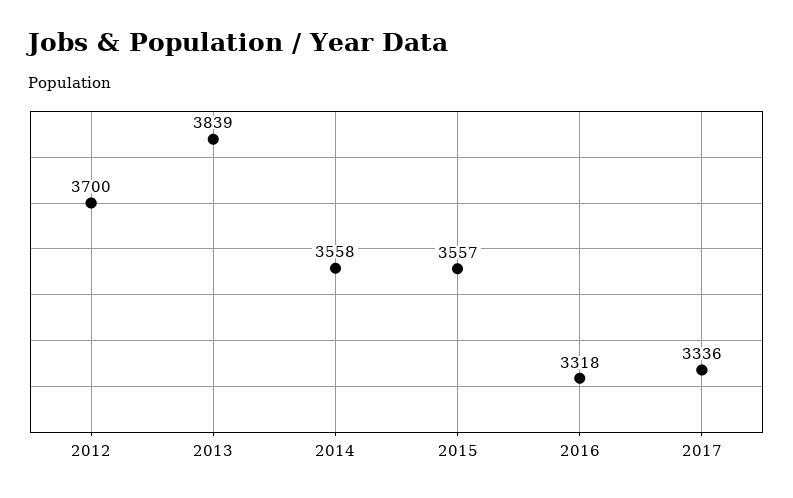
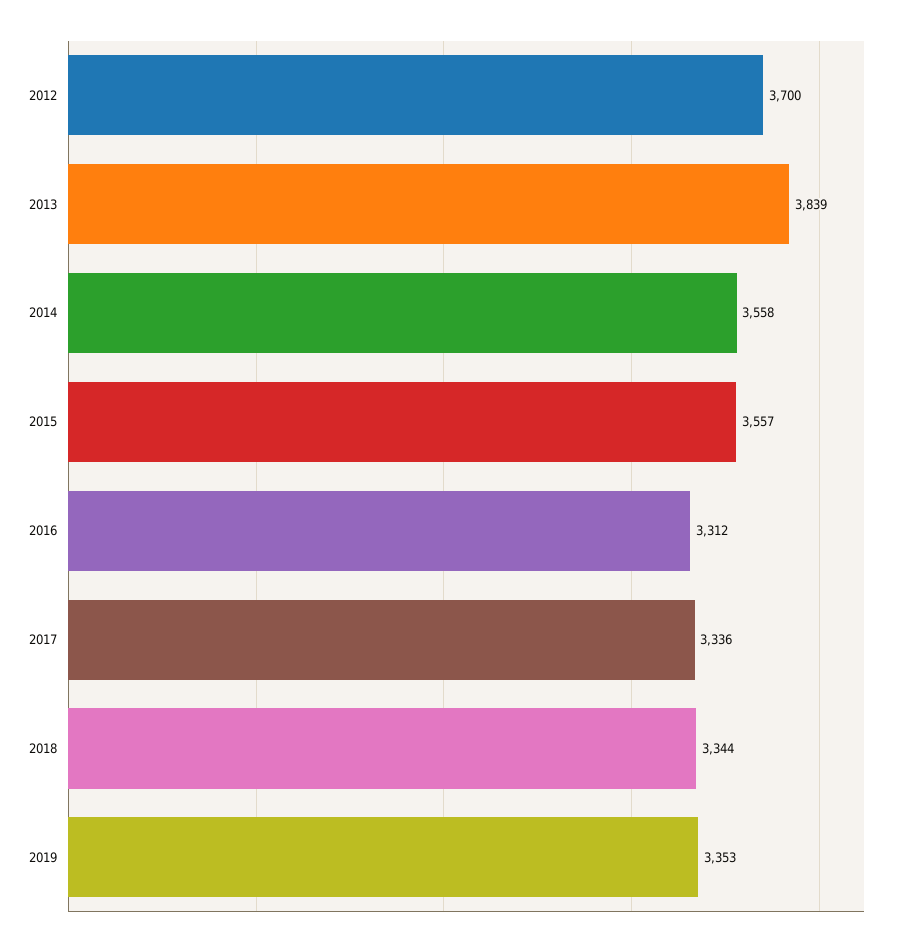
2016: 3318 -> 3312
2018: none -> 3344
2019: none -> 3353

